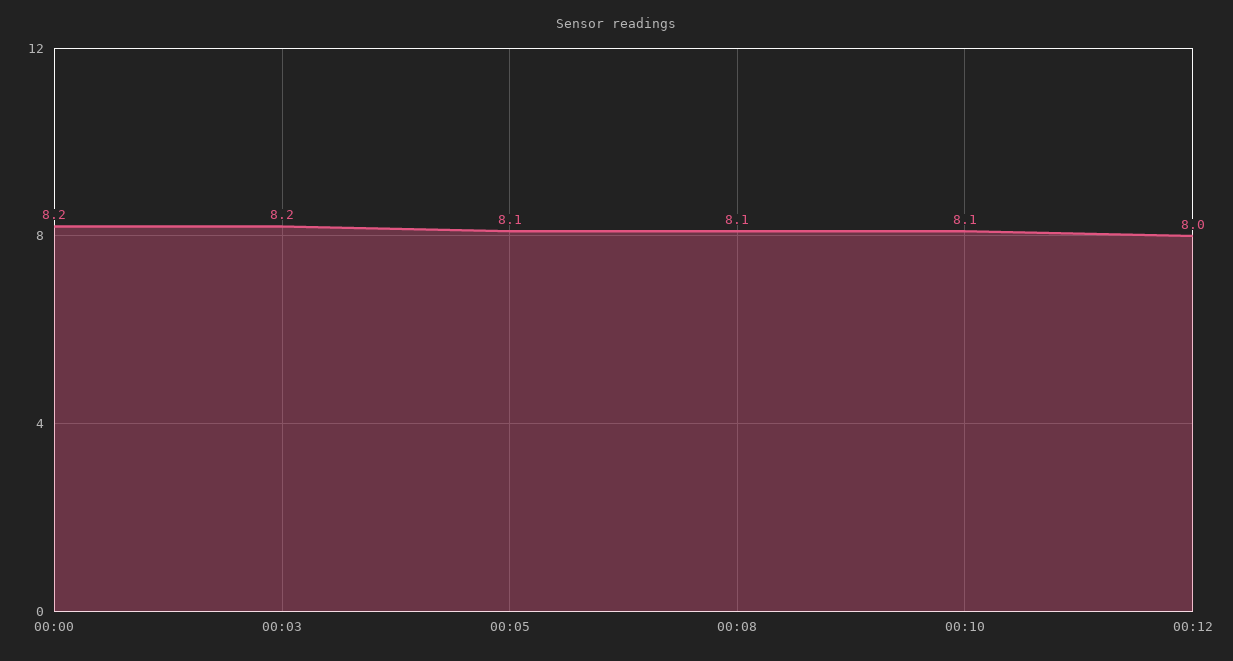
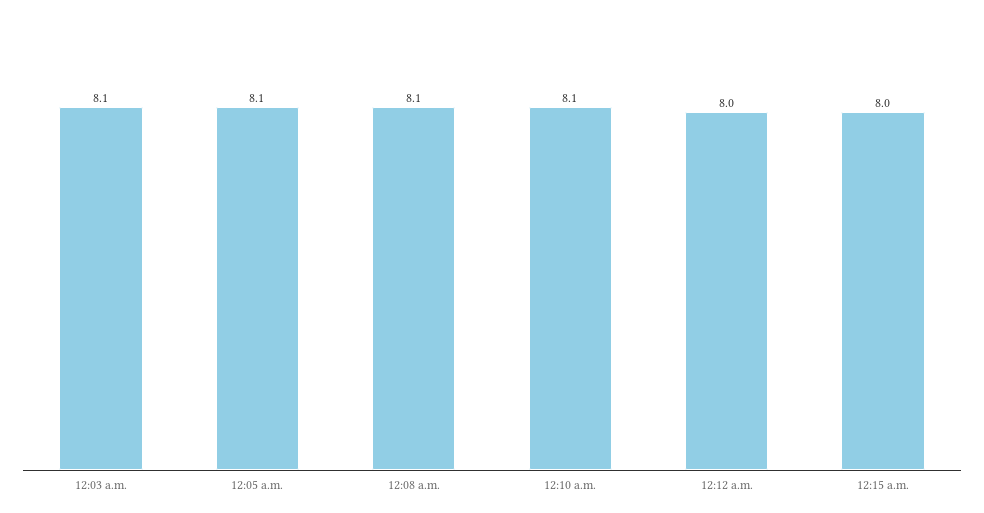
00:00: 8.2 -> none
00:03: 8.2 -> 8.1
12:15 a.m.: none -> 8

